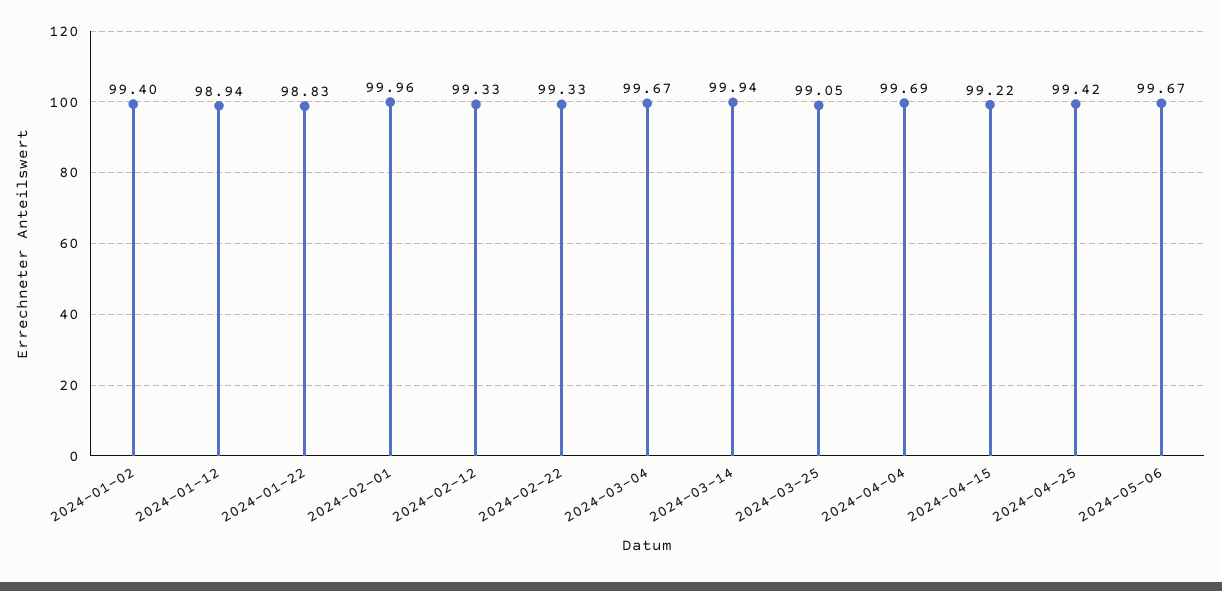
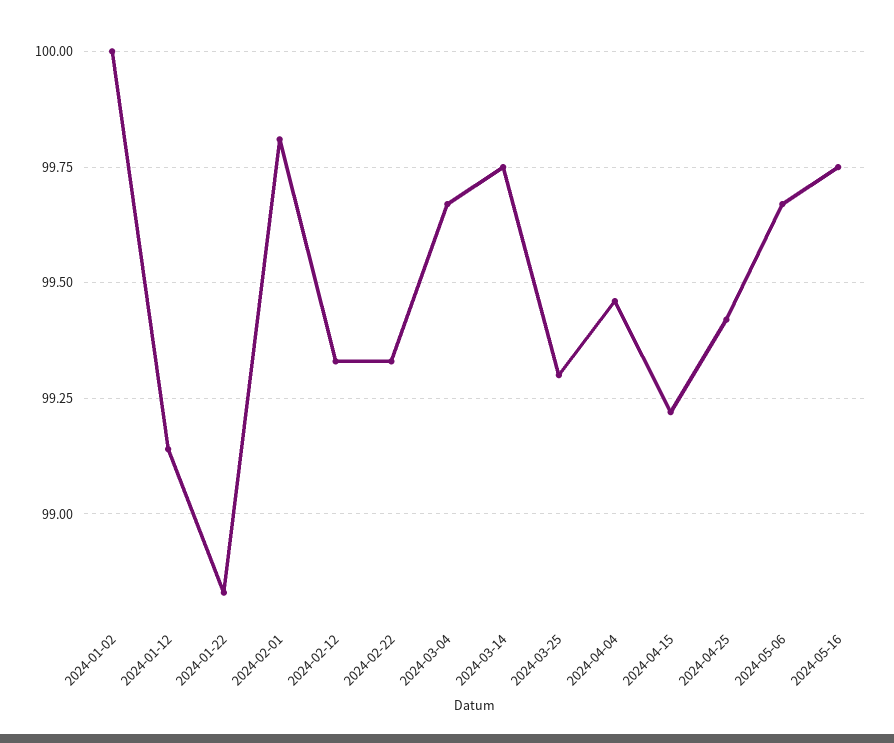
2024-01-02: 99.4 -> 100
2024-01-12: 98.94 -> 99.15
2024-02-01: 99.96 -> 99.8
2024-03-14: 99.94 -> 99.75
2024-03-25: 99.05 -> 99.3
2024-04-04: 99.69 -> 99.45
2024-05-16: none -> 99.75

